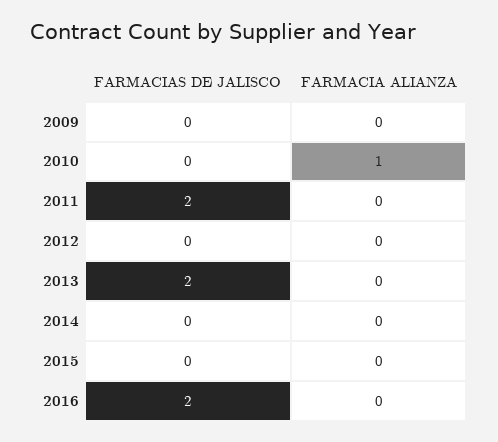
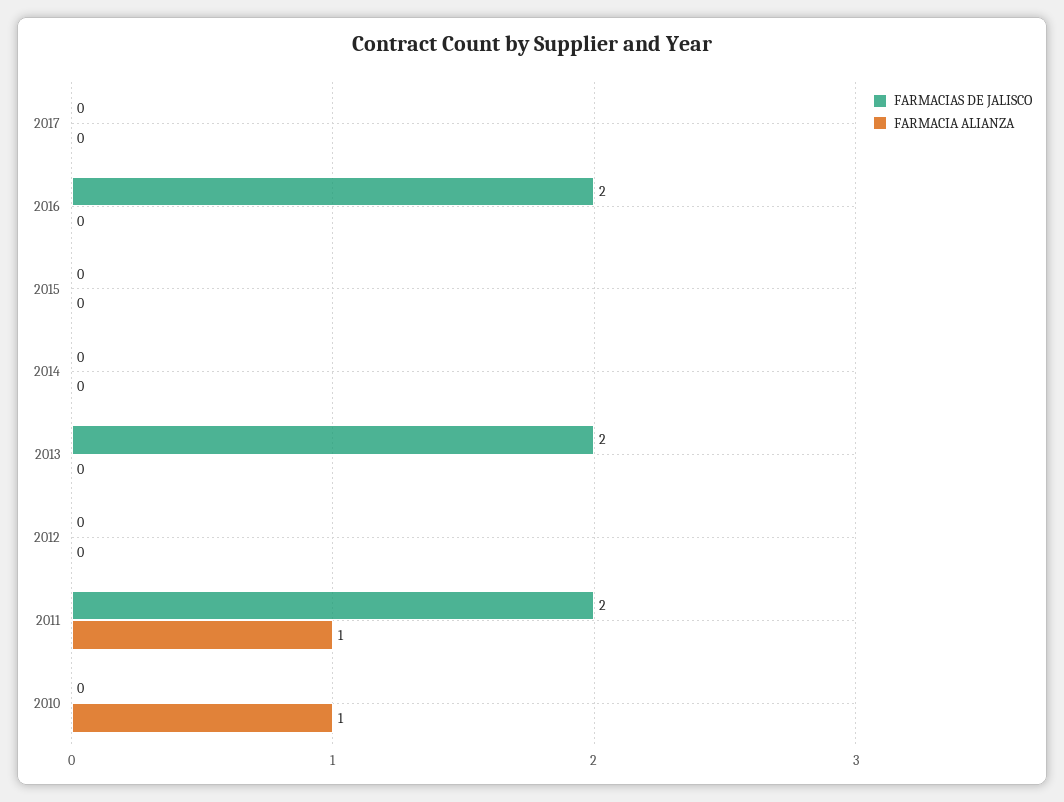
FARMACIAS DE JALISCO, 2009: 0 -> none
FARMACIA ALIANZA, 2009: 0 -> none
FARMACIA ALIANZA, 2011: 0 -> 1
FARMACIAS DE JALISCO, 2017: none -> 0
FARMACIA ALIANZA, 2017: none -> 0

